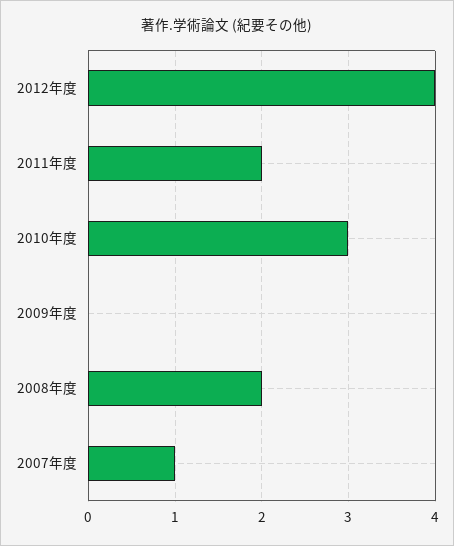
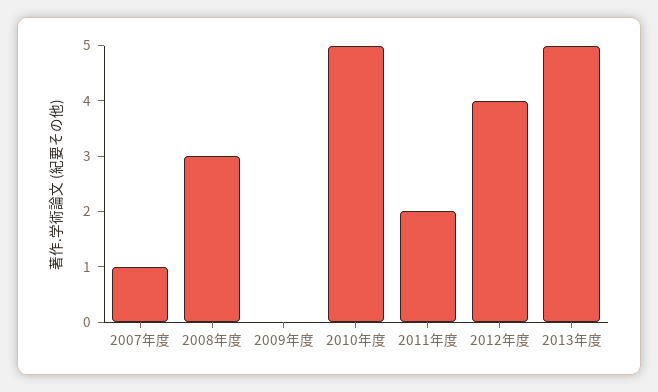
2010年度: 3 -> 5
2008年度: 2 -> 3
2013年度: none -> 5

